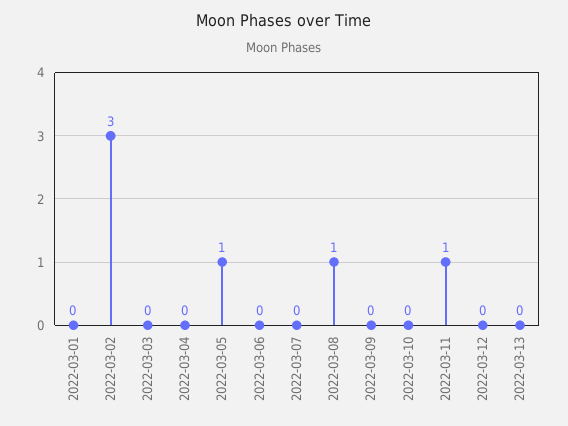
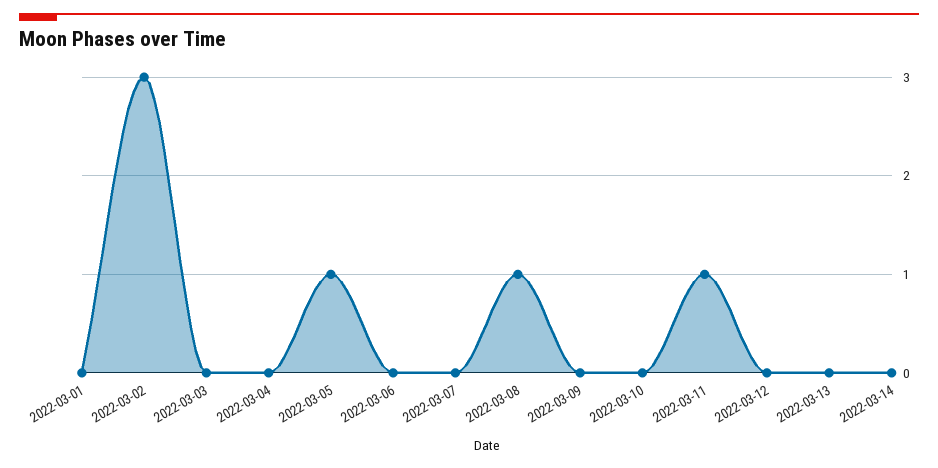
2022-03-14: none -> 0

